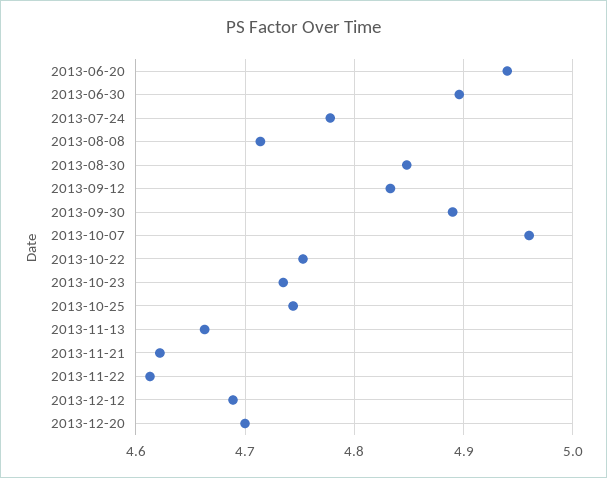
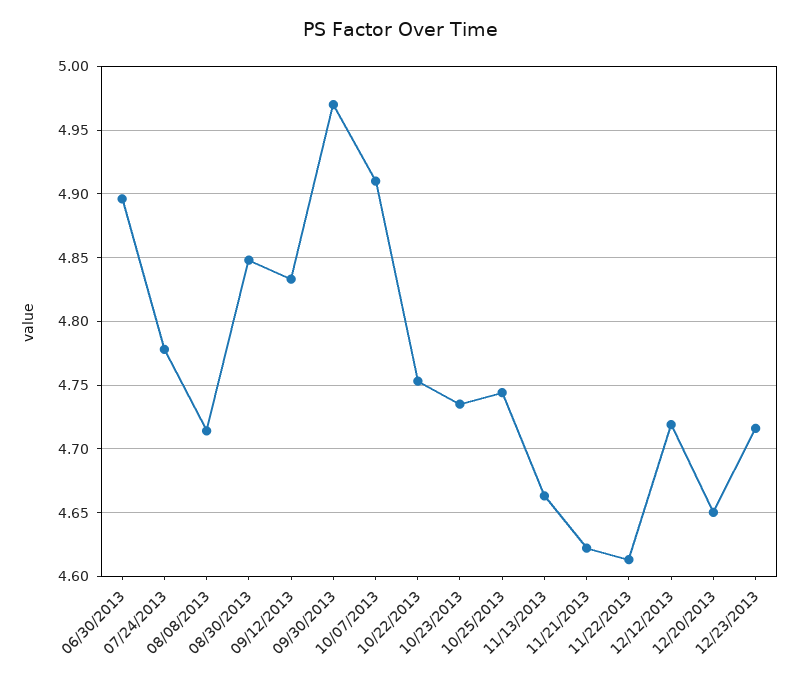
2013-06-20: 4.94 -> none
2013-09-30: 4.89 -> 4.97
2013-10-07: 4.96 -> 4.91
2013-12-12: 4.69 -> 4.72
2013-12-20: 4.7 -> 4.65
12/23/2013: none -> 4.715

